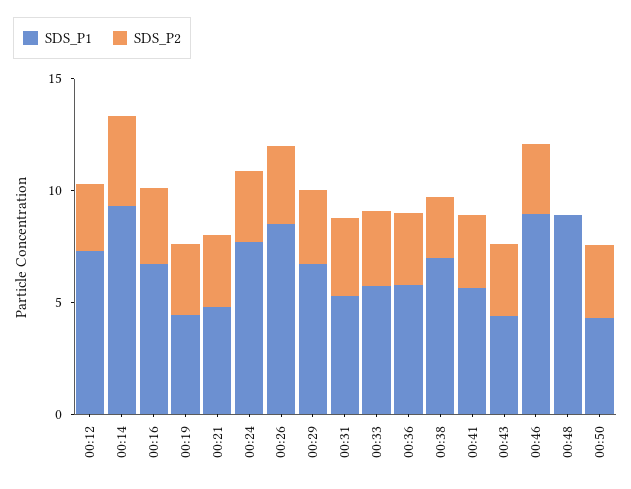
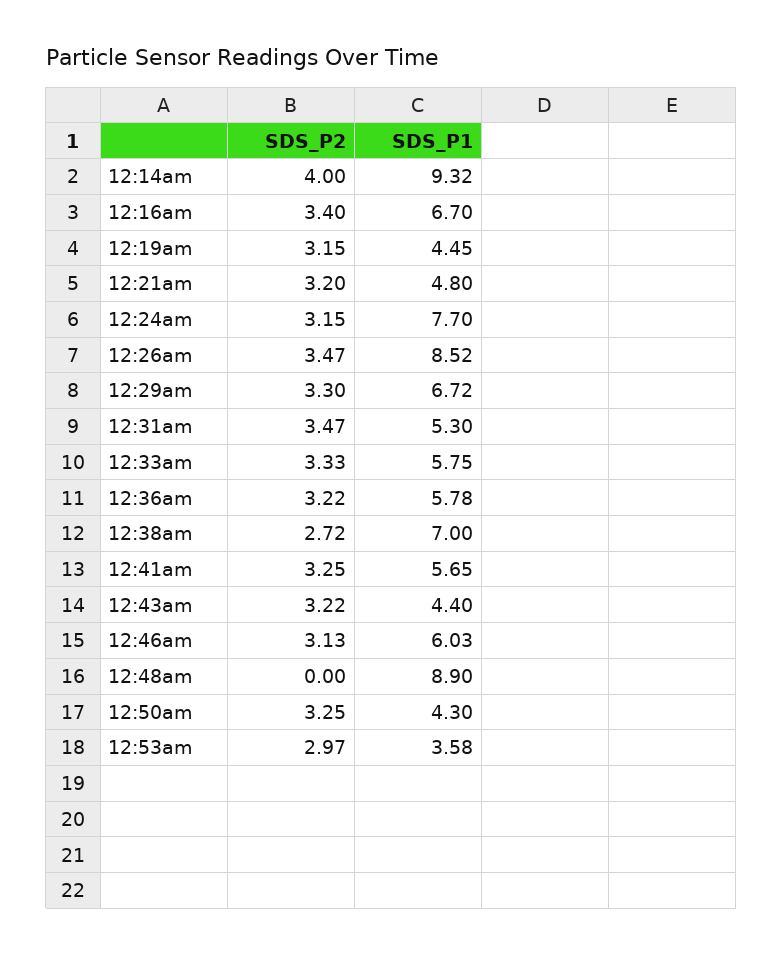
SDS_P1, 00:12: 7 -> none
SDS_P2, 00:12: 3 -> none
SDS_P1, 00:46: 9 -> 6.03
SDS_P2, 12:53am: none -> 2.97
SDS_P1, 12:53am: none -> 3.58

